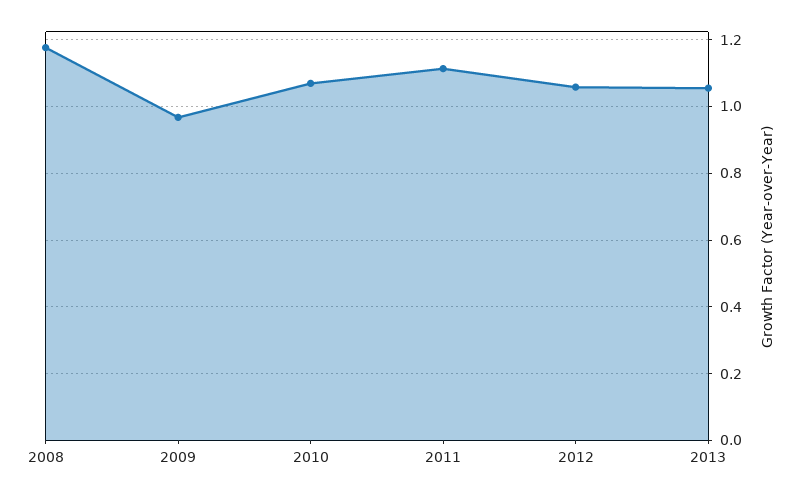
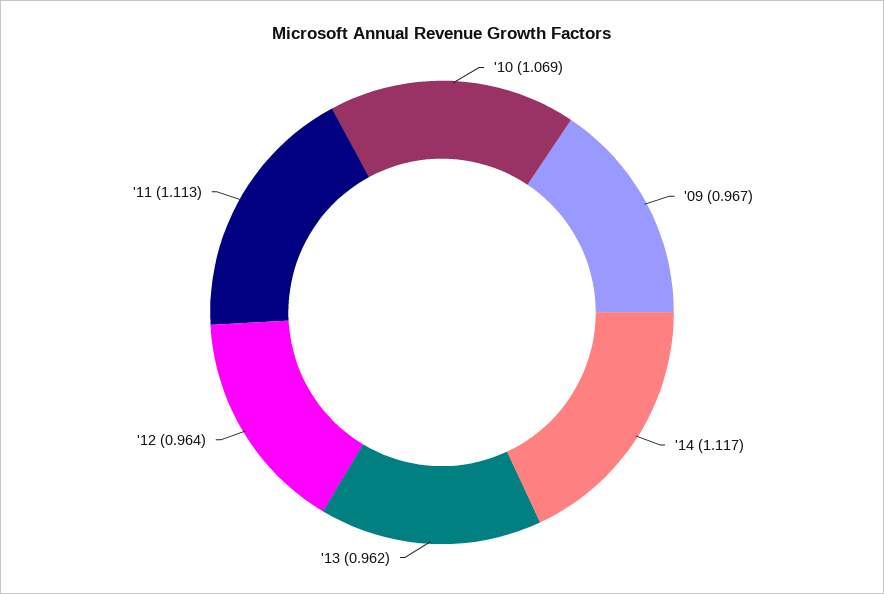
2008: 1.18 -> none
2012: 1.06 -> 0.964
2013: 1.06 -> 0.962
'14: none -> 1.117

